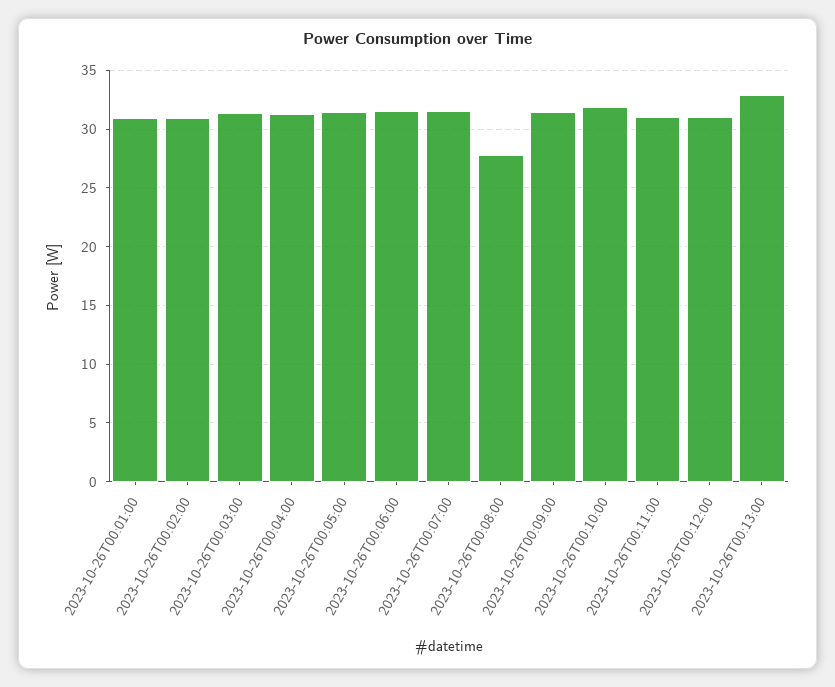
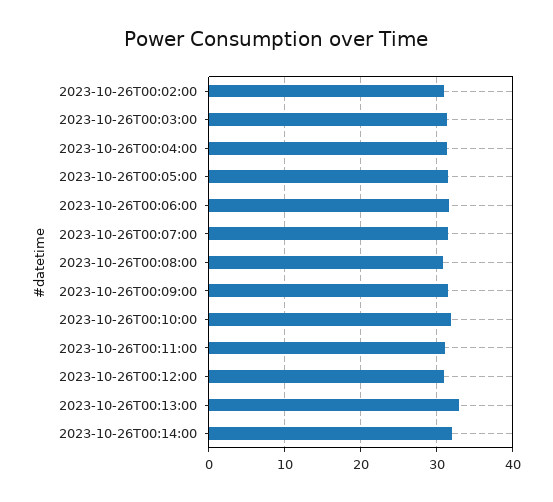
2023-10-26T00:01:00: 31 -> none
2023-10-26T00:08:00: 28 -> 31
2023-10-26T00:14:00: none -> 32

